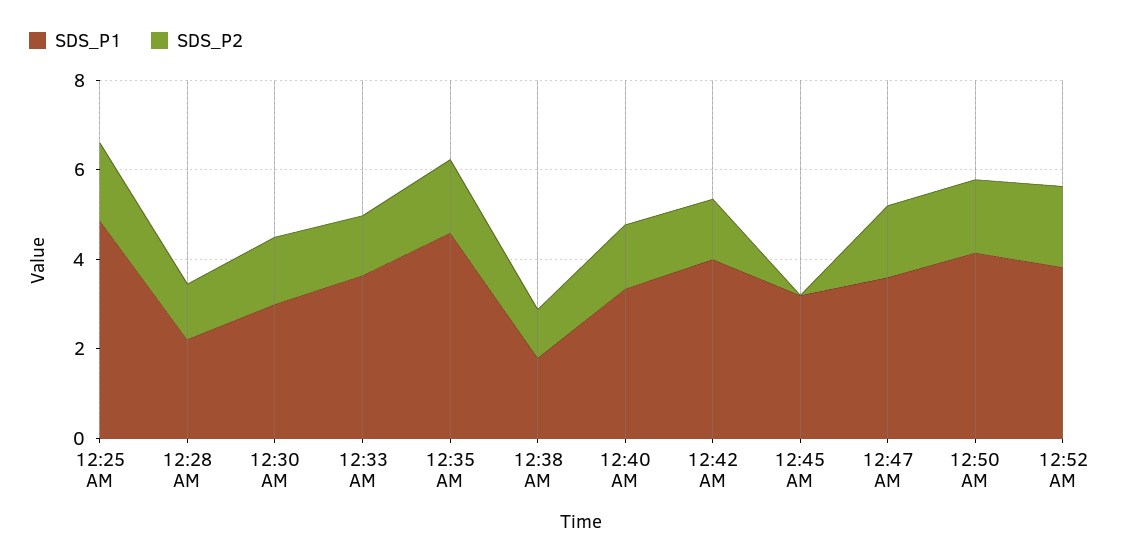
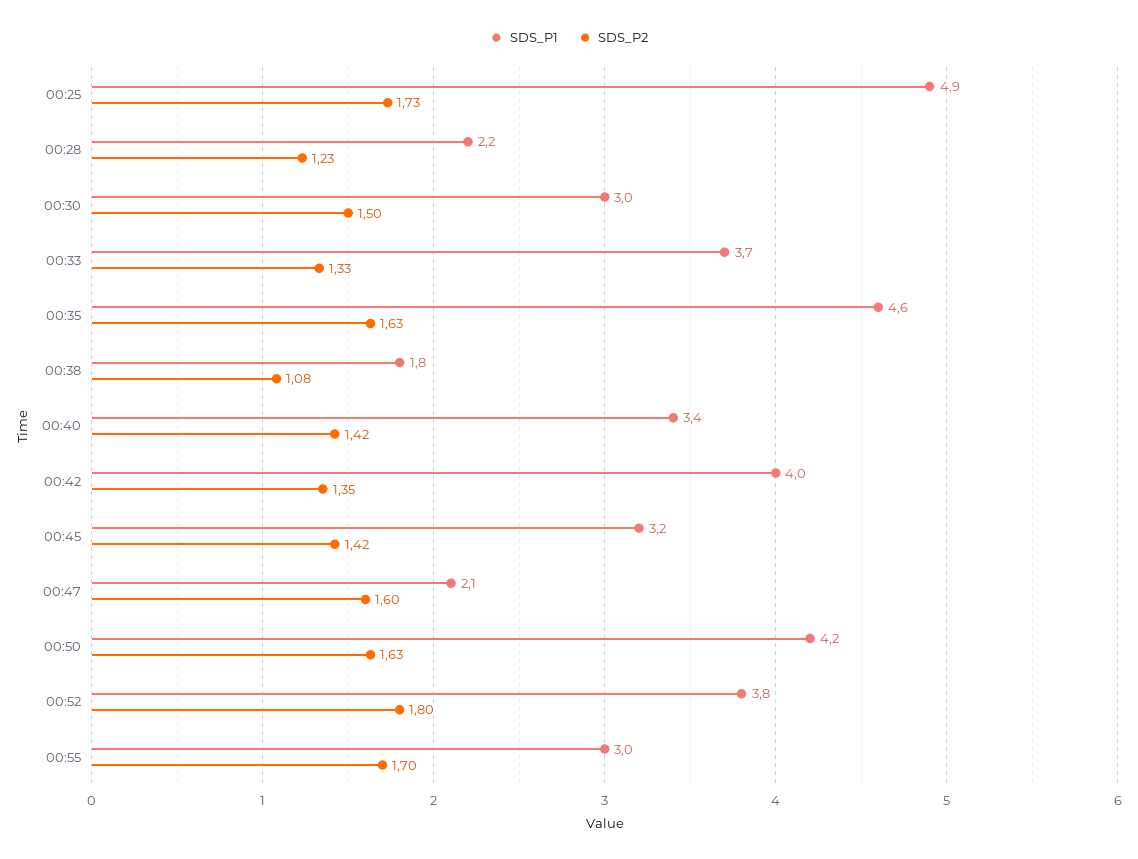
SDS_P2, 12:45 AM: 0 -> 1.42
SDS_P1, 12:47 AM: 3.5 -> 2.1
SDS_P1, 00:55: none -> 3
SDS_P2, 00:55: none -> 1.7

